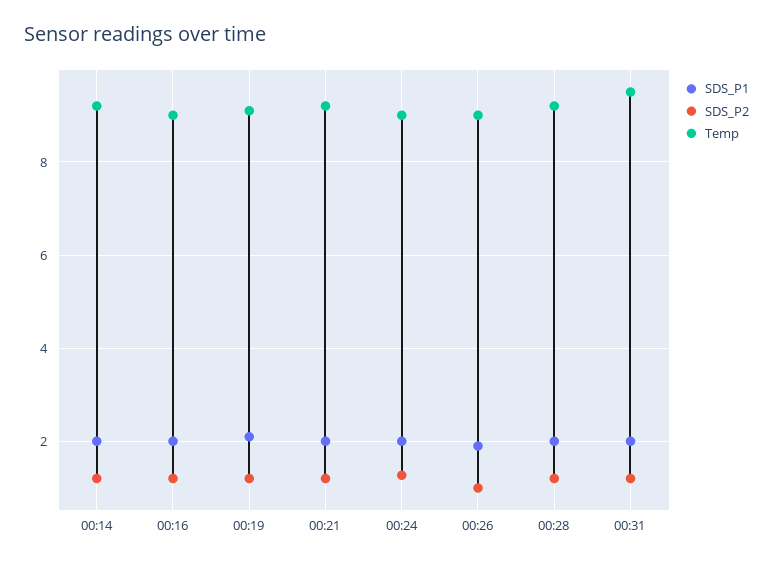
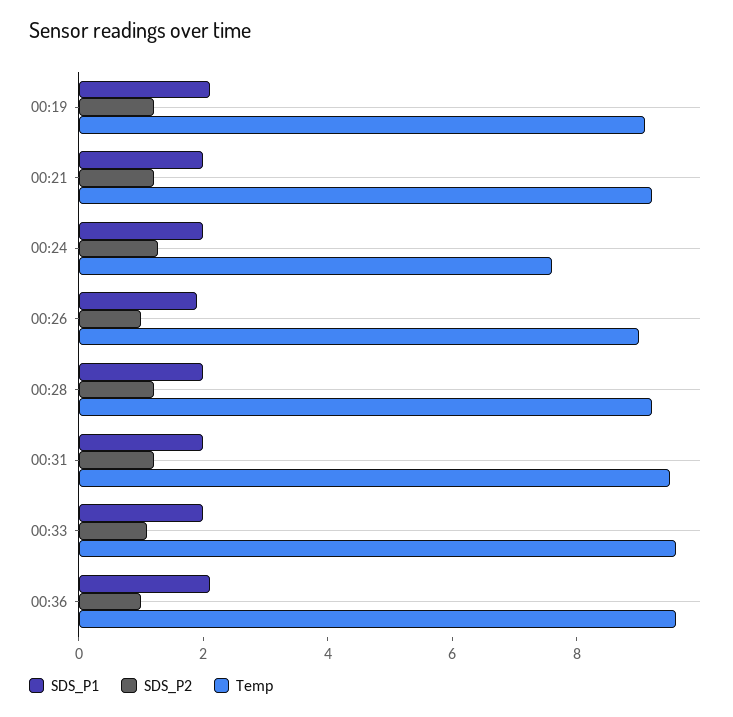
SDS_P1, 00:14: 2 -> none
SDS_P2, 00:14: 1.2 -> none
Temp, 00:14: 9.2 -> none
SDS_P1, 00:16: 2 -> none
SDS_P2, 00:16: 1.2 -> none
Temp, 00:16: 9 -> none
Temp, 00:24: 9 -> 7.5
SDS_P1, 00:33: none -> 2
SDS_P2, 00:33: none -> 1
Temp, 00:33: none -> 9.5
SDS_P1, 00:36: none -> 2
SDS_P2, 00:36: none -> 1
Temp, 00:36: none -> 9.5

